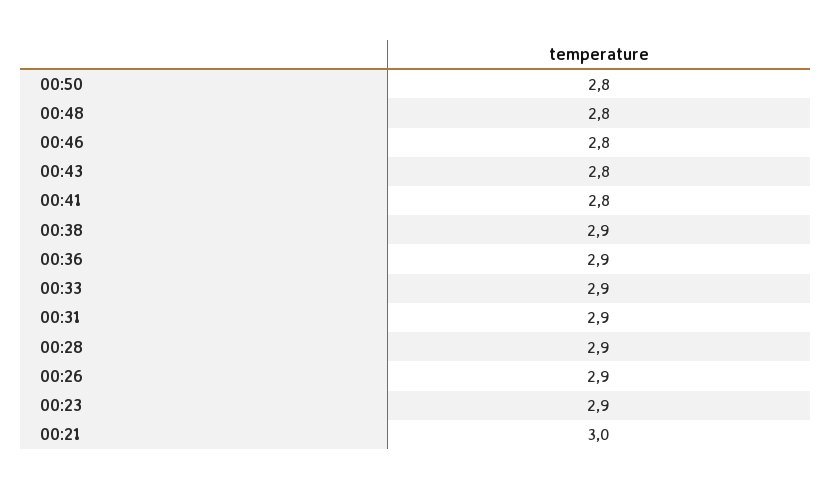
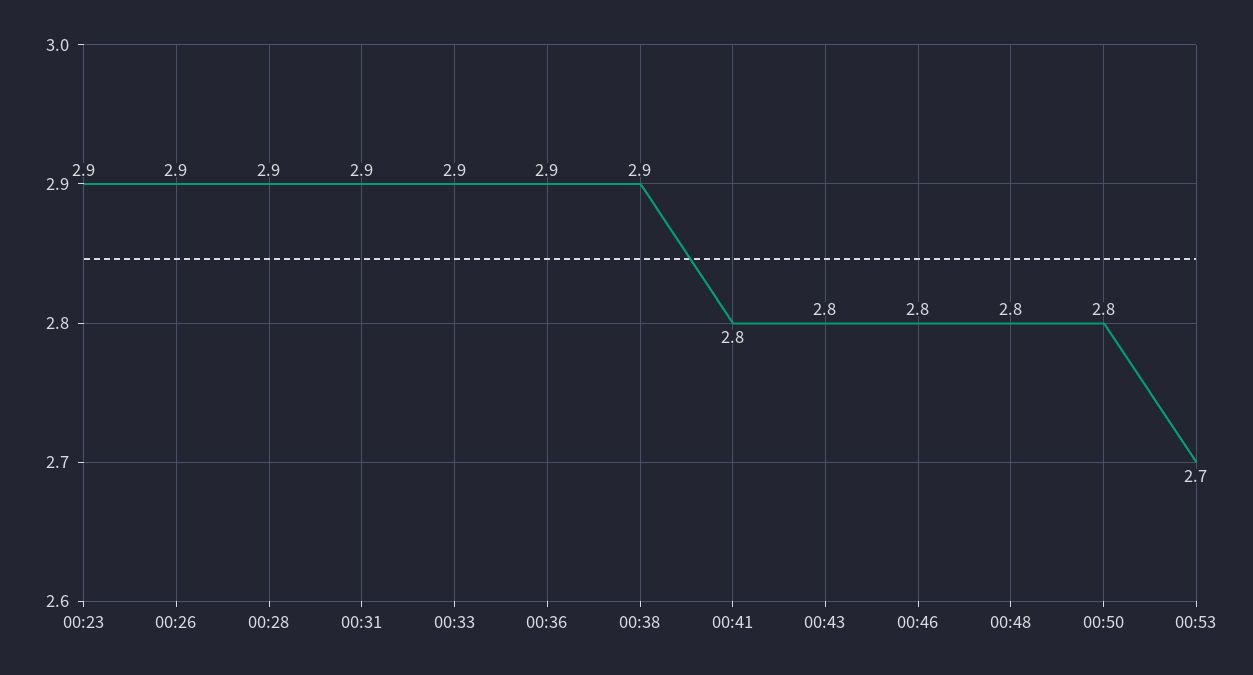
00:21: 3 -> none
00:53: none -> 2.7

